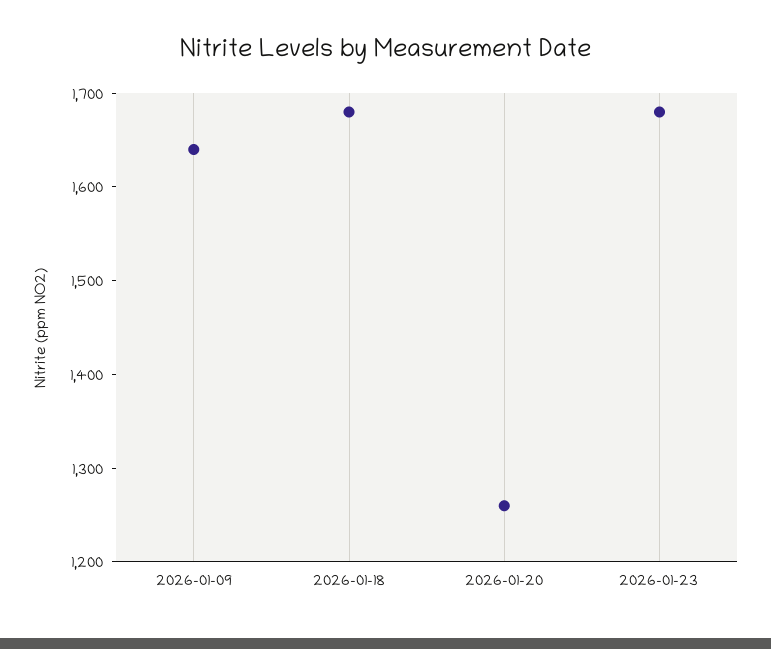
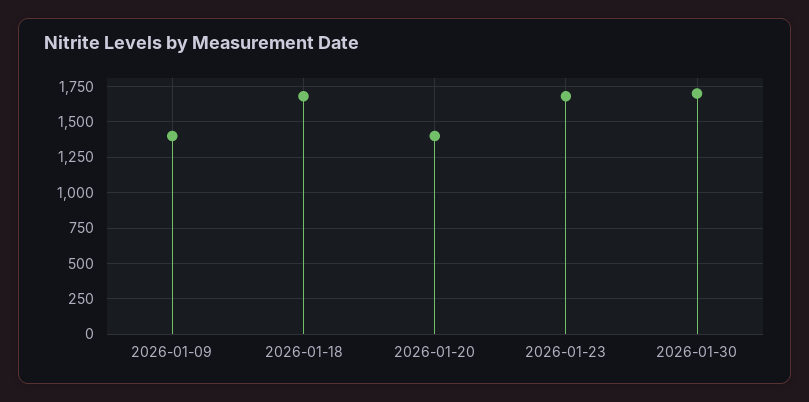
2026-01-09: 1640 -> 1400
2026-01-20: 1260 -> 1400
2026-01-30: none -> 1700

